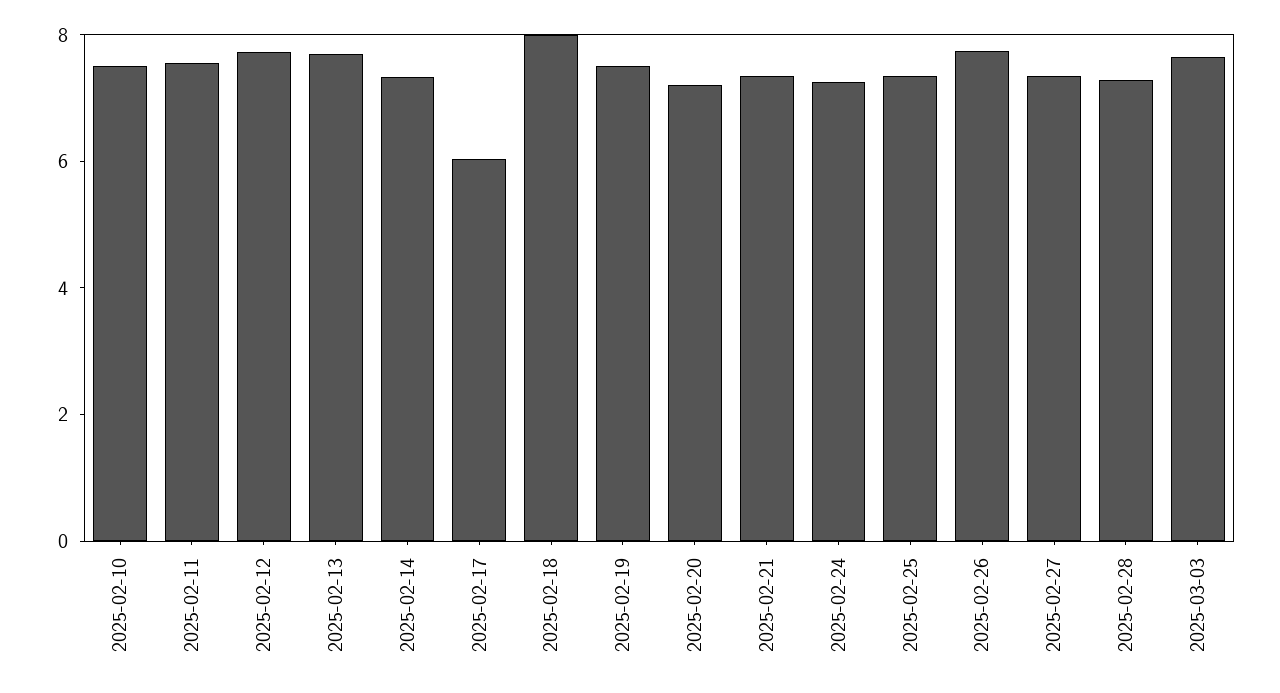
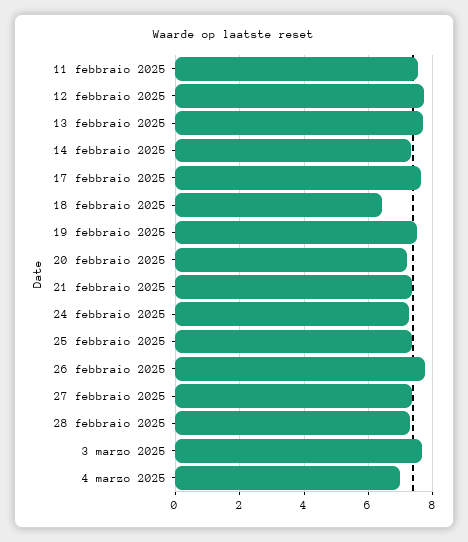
2025-02-10: 7.5 -> none
2025-02-17: 6 -> 7.6
2025-02-18: 8 -> 6.4
4 marzo 2025: none -> 7

